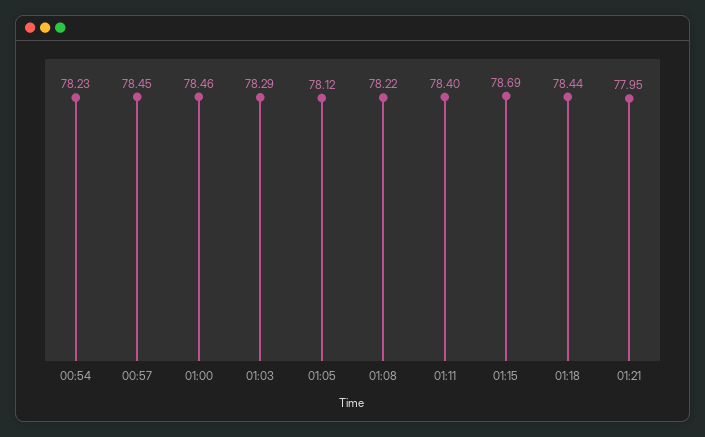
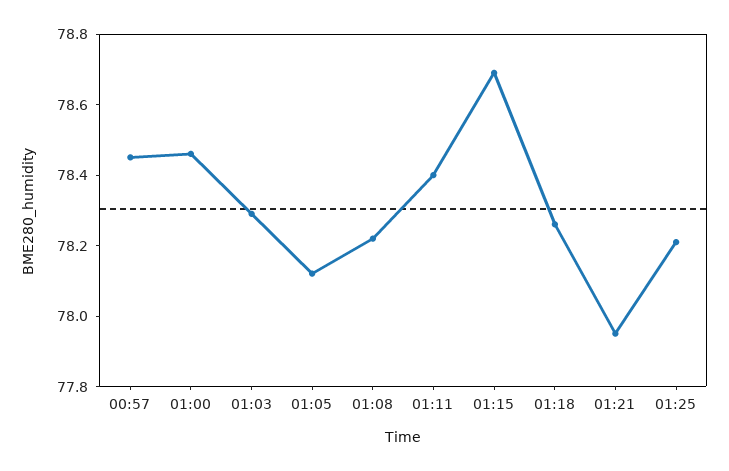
00:54: 78.23 -> none
01:18: 78.44 -> 78.25
01:25: none -> 78.2

